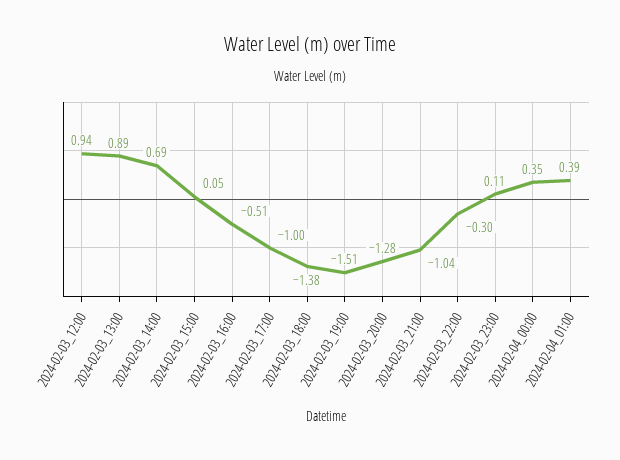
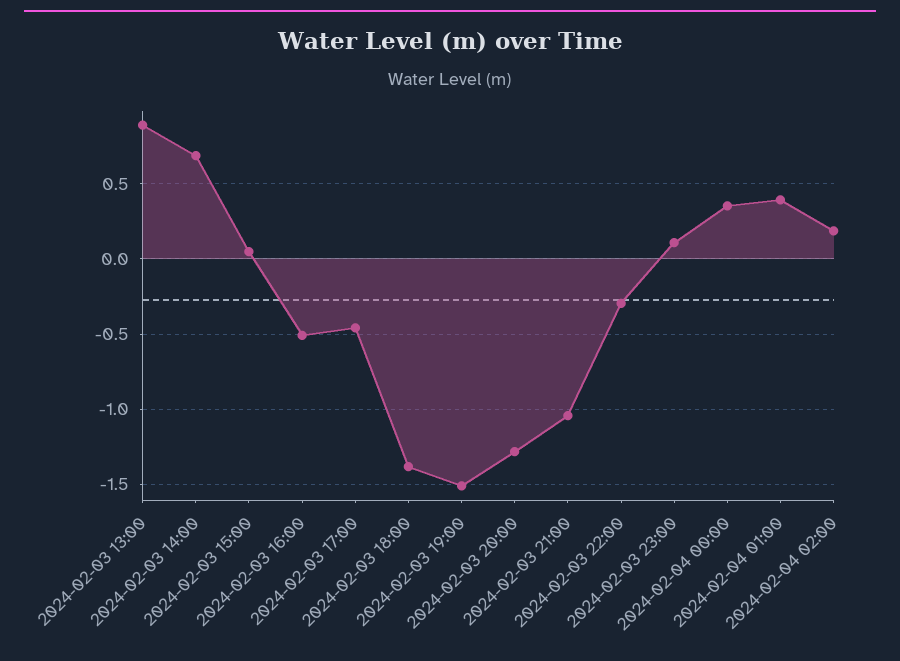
2024-02-03_12:00: 0.94 -> none
2024-02-03_17:00: -1 -> -0.45
2024-02-04 02:00: none -> 0.2

